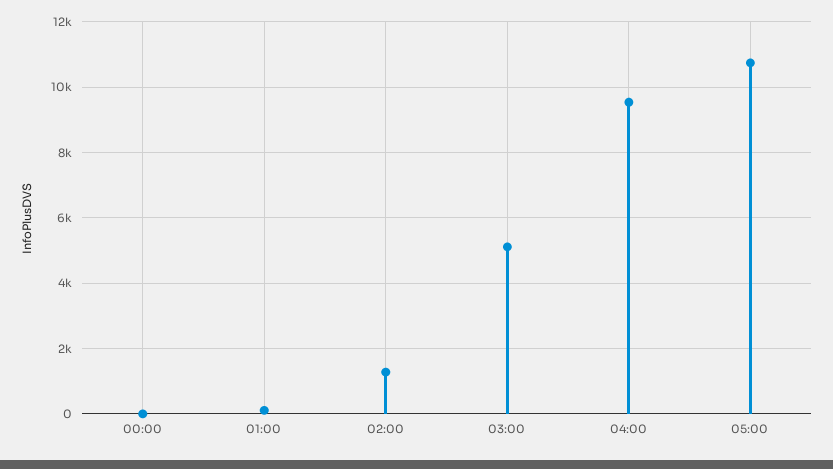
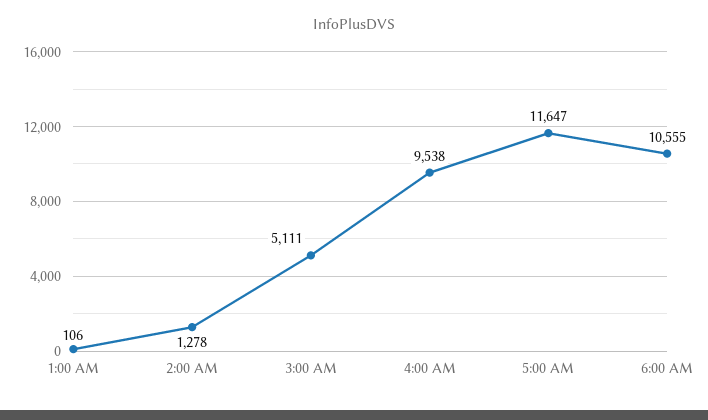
00:00: 0 -> none
05:00: 10800 -> 11647
6:00 AM: none -> 10555

